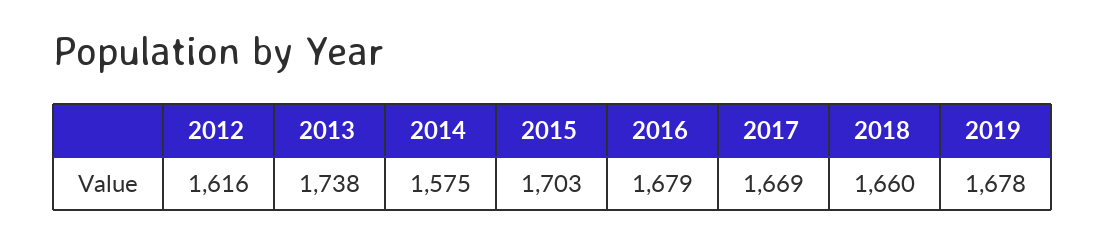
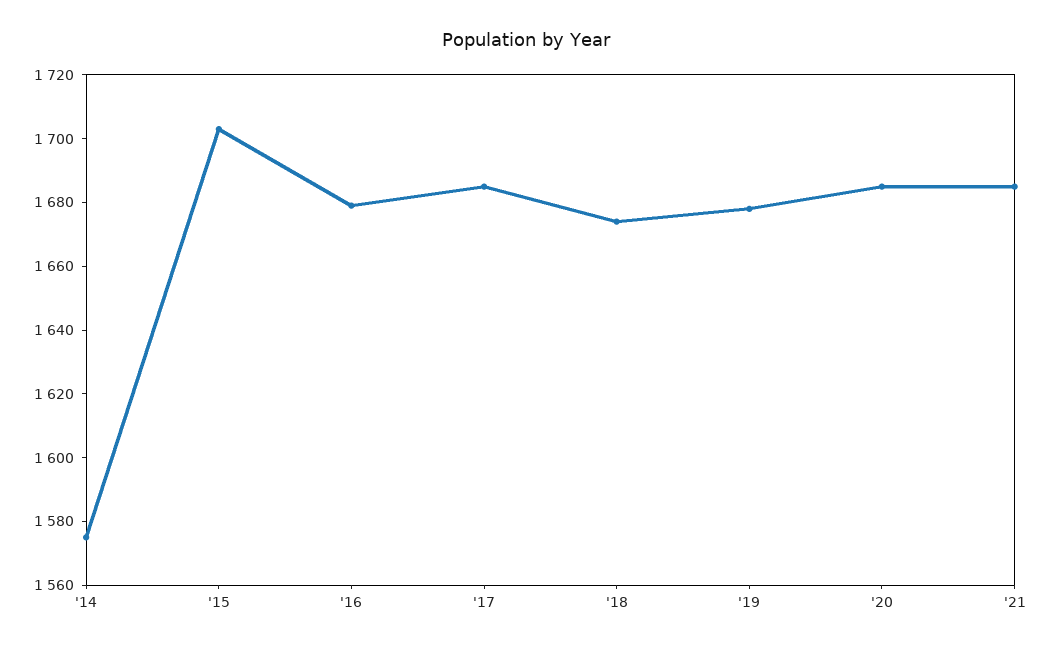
2012: 1616 -> none
2013: 1738 -> none
2017: 1669 -> 1685
2018: 1660 -> 1675
'20: none -> 1685
'21: none -> 1685

